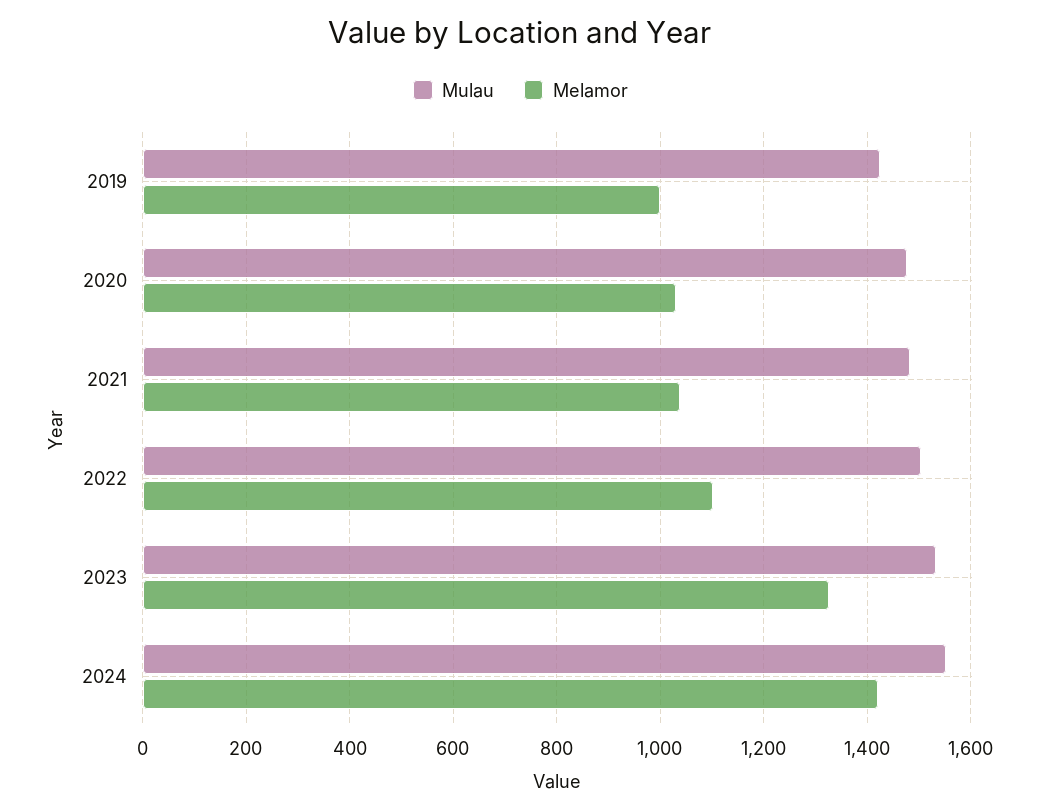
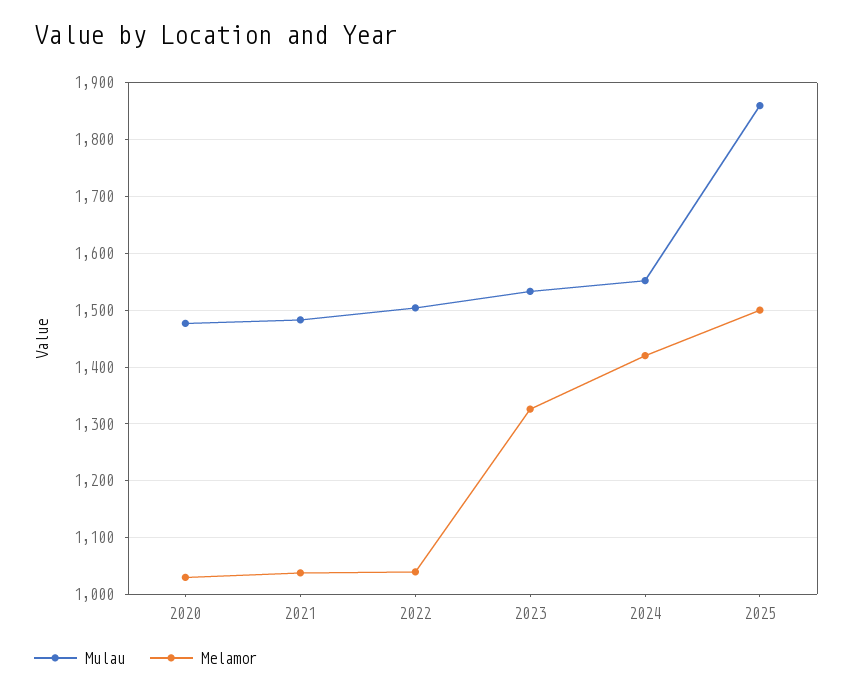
Mulau, 2019: 1420 -> none
Melamor, 2019: 1000 -> none
Melamor, 2022: 1100 -> 1040
Mulau, 2025: none -> 1860
Melamor, 2025: none -> 1500

